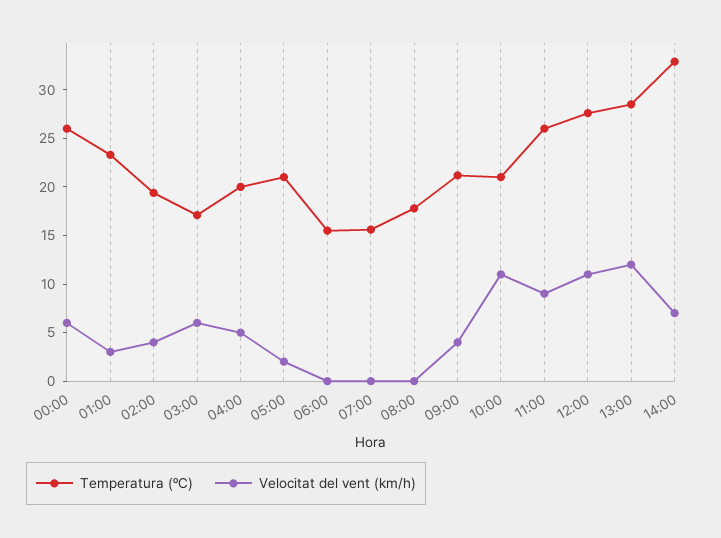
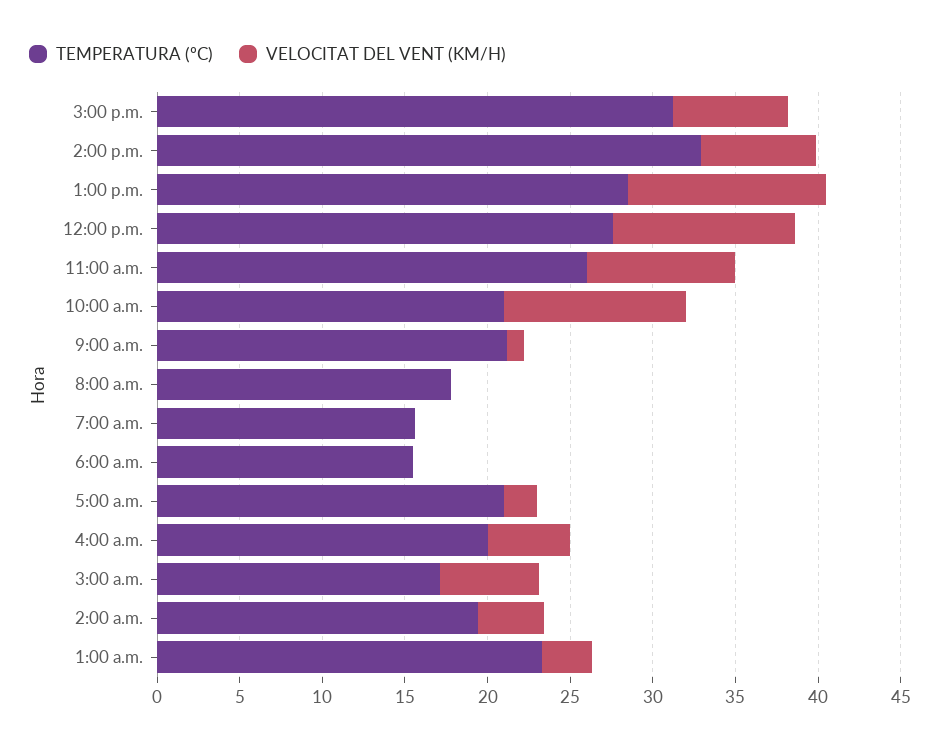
Temperatura (ºC), 00:00: 26 -> none
Velocitat del vent (km/h), 00:00: 6 -> none
Velocitat del vent (km/h), 09:00: 4 -> 1
Temperatura (ºC), 3:00 p.m.: none -> 31
Velocitat del vent (km/h), 3:00 p.m.: none -> 7

